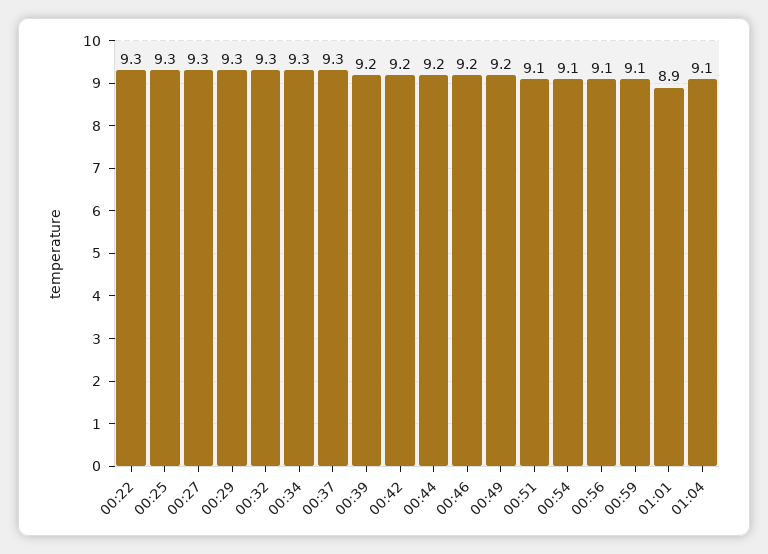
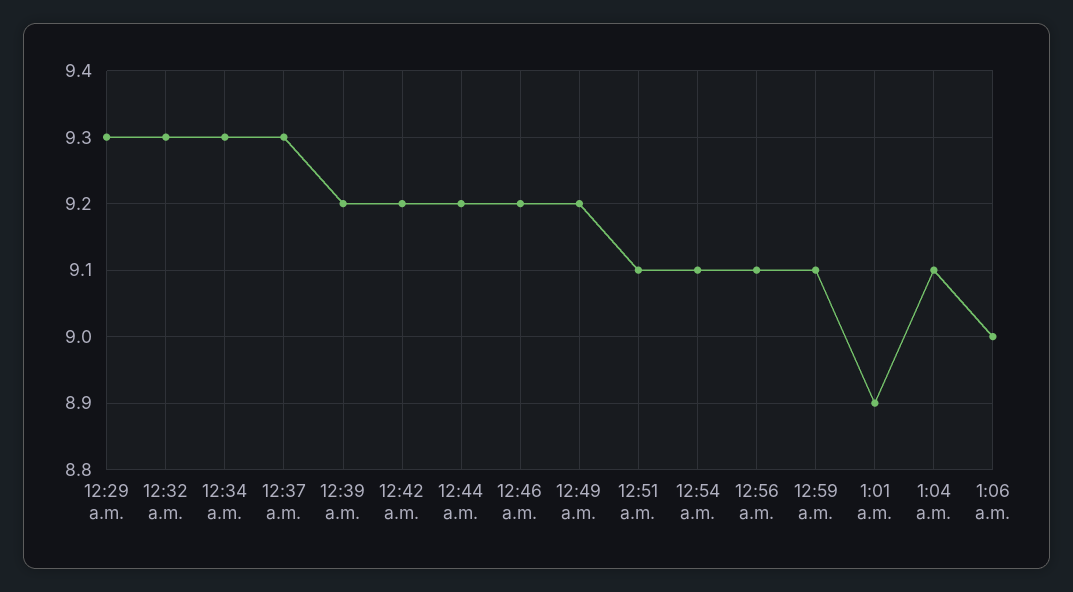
00:22: 9.3 -> none
00:25: 9.3 -> none
00:27: 9.3 -> none
1:06 a.m.: none -> 9

